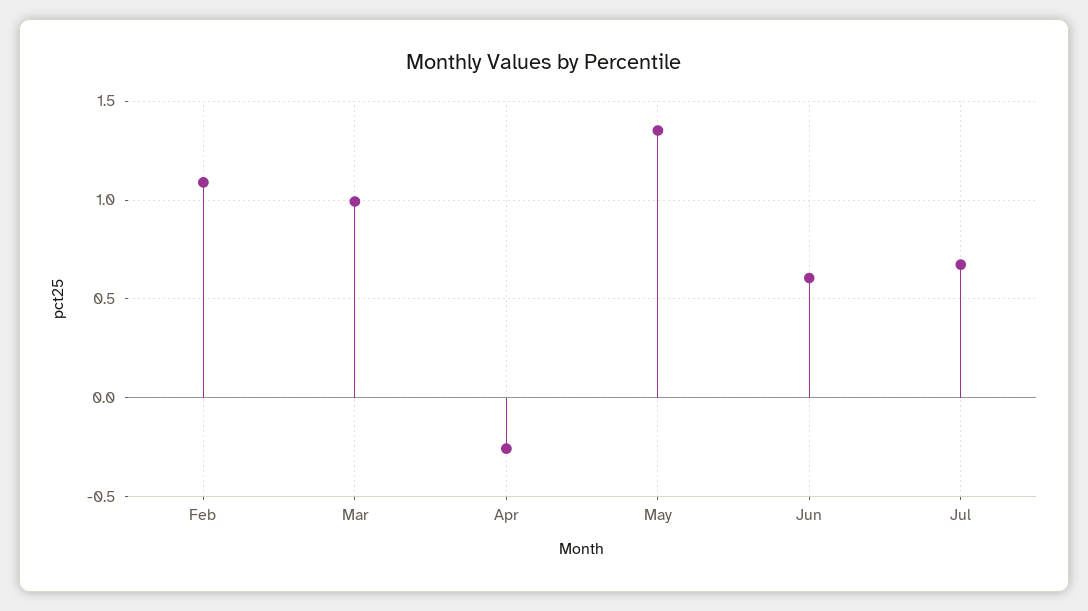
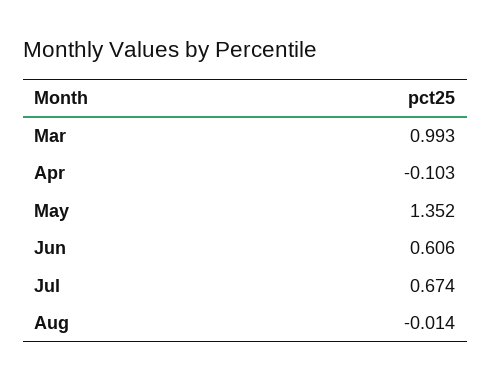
Feb: 1.1 -> none
Apr: -0.25 -> -0.103
Aug: none -> -0.014

